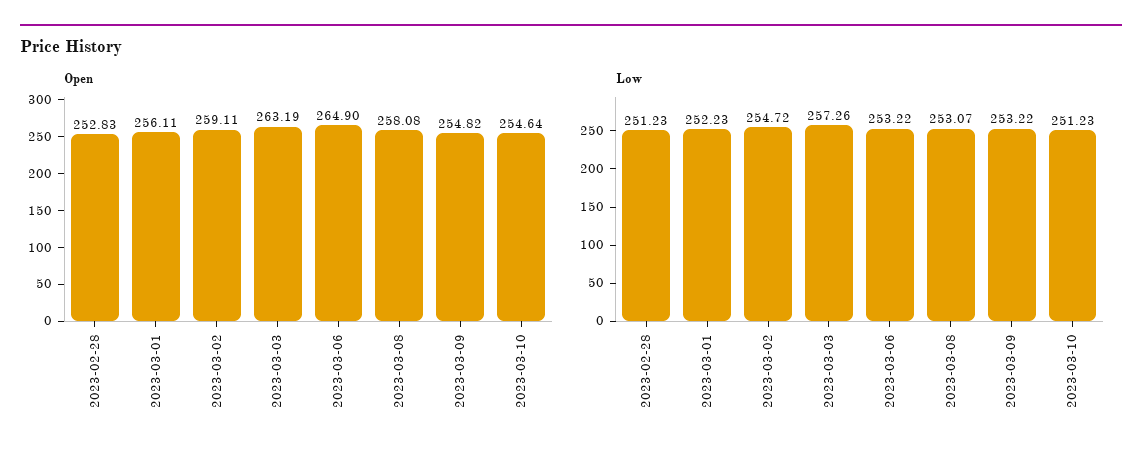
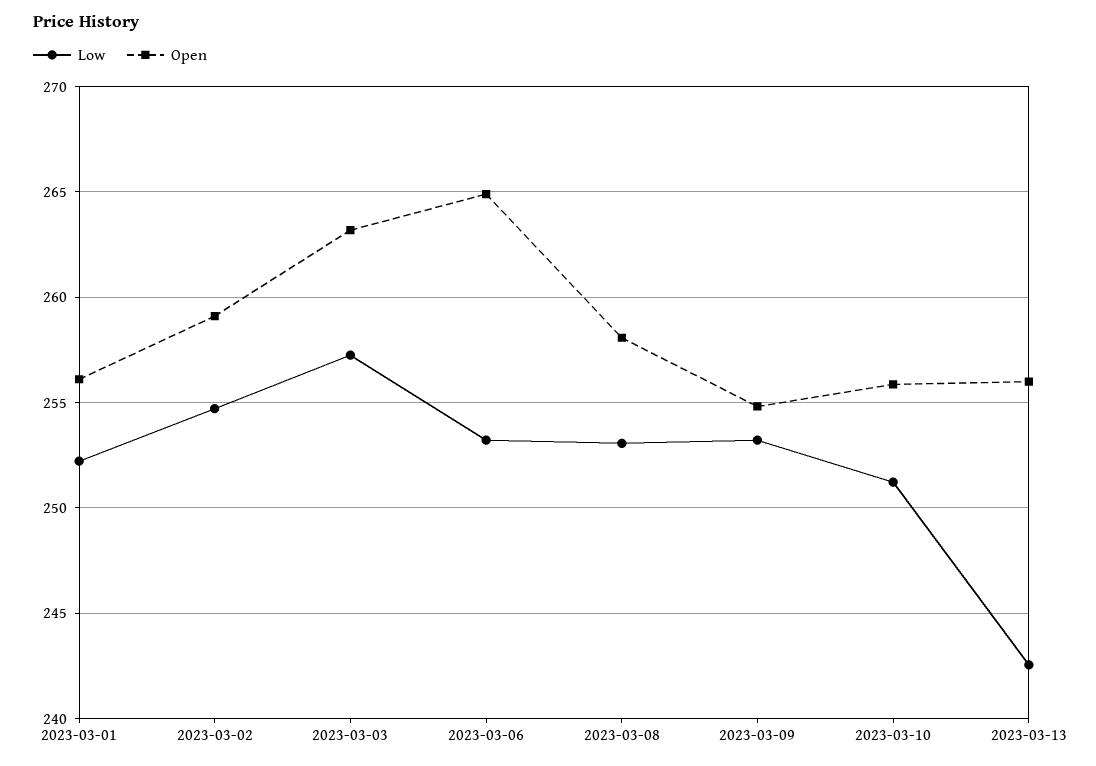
Open, 2023-02-28: 252.83 -> none
Open, 2023-03-10: 254.64 -> 256
Low, 2023-02-28: 251.23 -> none
Low, 2023-03-13: none -> 242.5
Open, 2023-03-13: none -> 256

